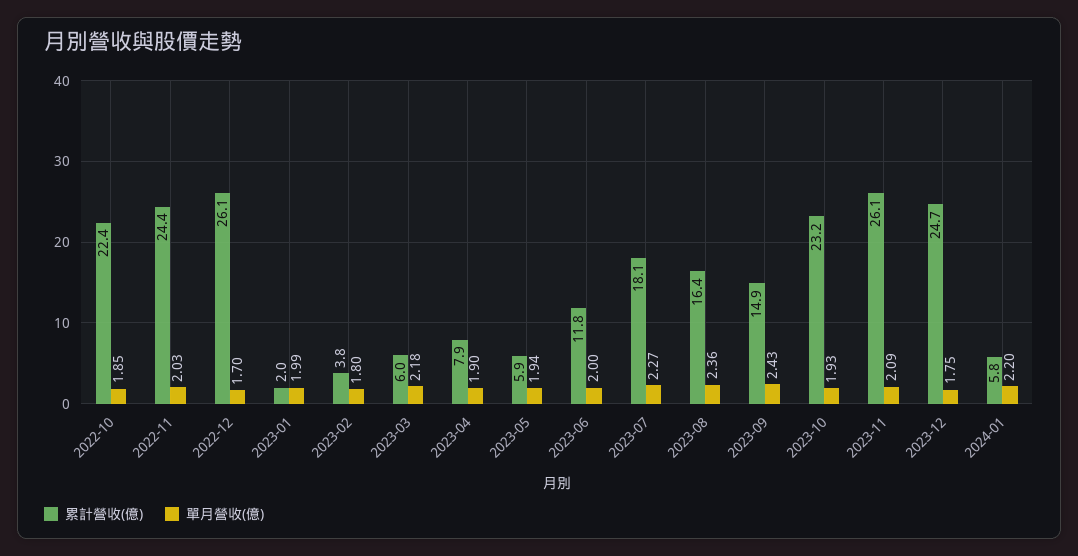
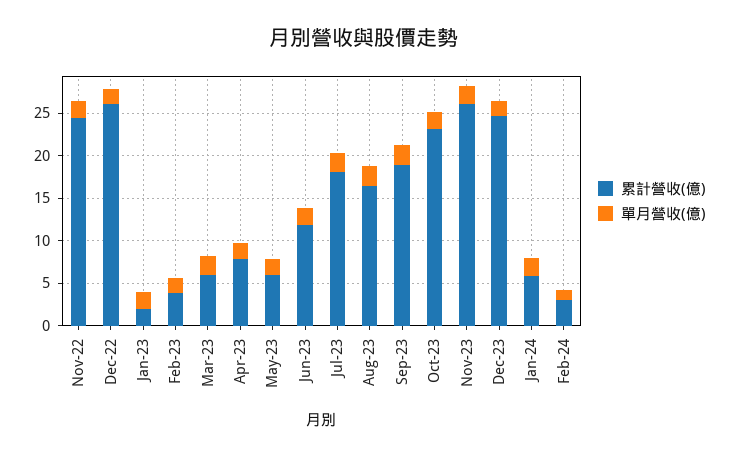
累計營收(億), 2022-10: 22.4 -> none
單月營收(億), 2022-10: 1.85 -> none
累計營收(億), 2023-09: 14.9 -> 19
累計營收(億), Feb-24: none -> 3
單月營收(億), Feb-24: none -> 1

